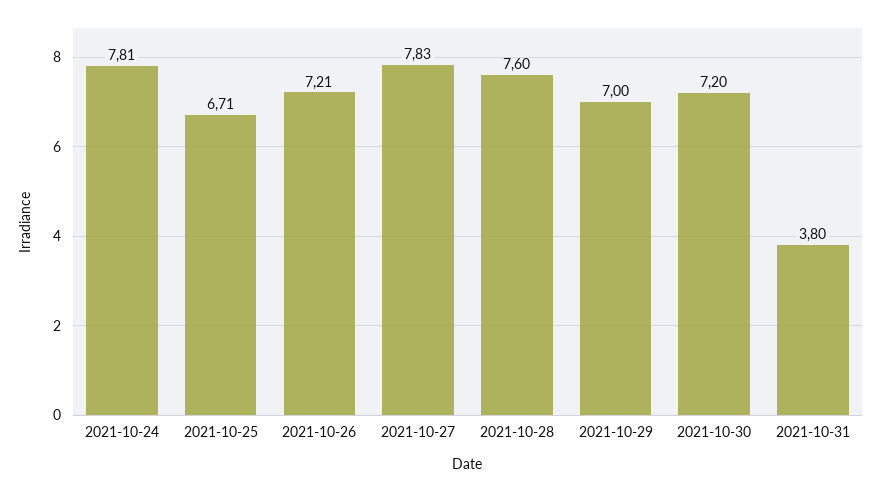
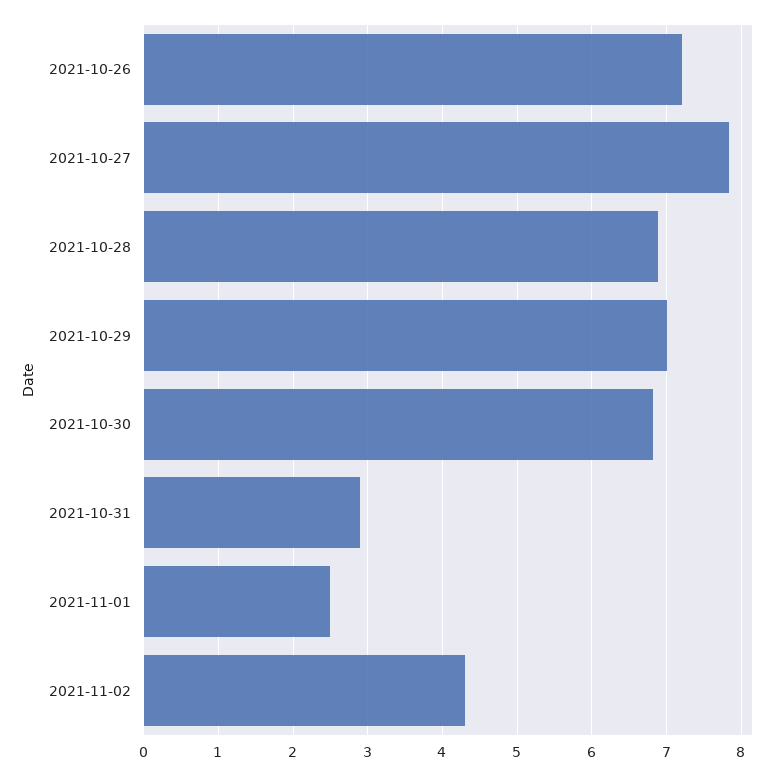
2021-10-24: 7.81 -> none
2021-10-25: 6.71 -> none
2021-10-28: 7.6 -> 6.9
2021-10-30: 7.2 -> 6.8
2021-10-31: 3.8 -> 2.9
2021-11-01: none -> 2.5
2021-11-02: none -> 4.3

